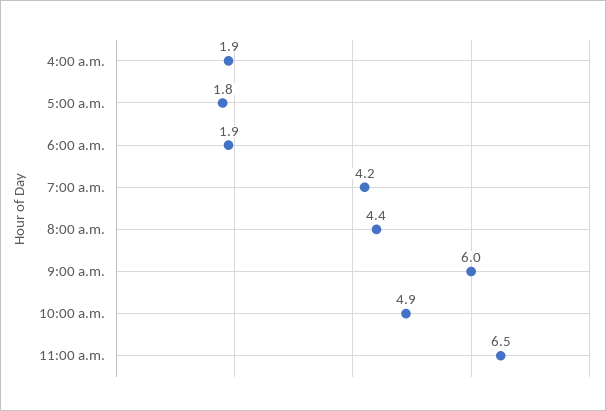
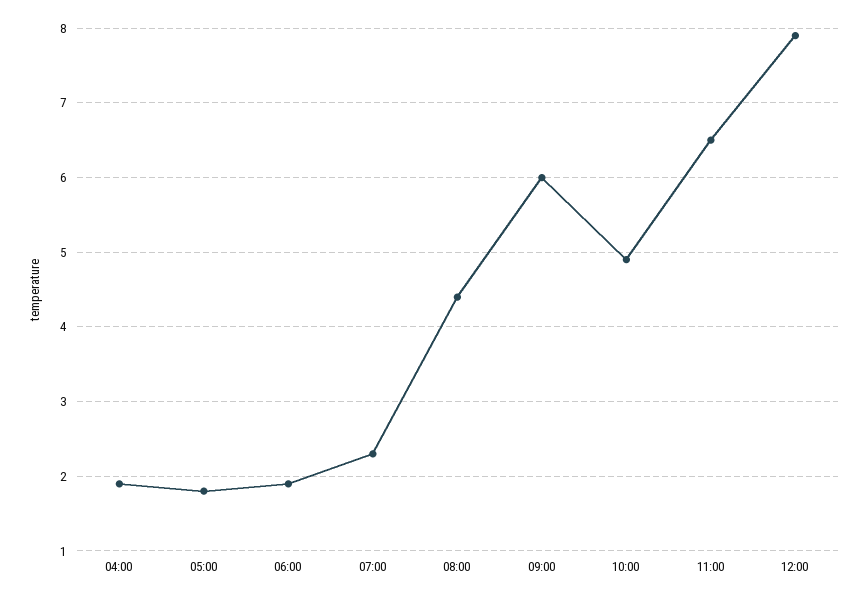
7:00 a.m.: 4.2 -> 2.3
12:00: none -> 7.9

